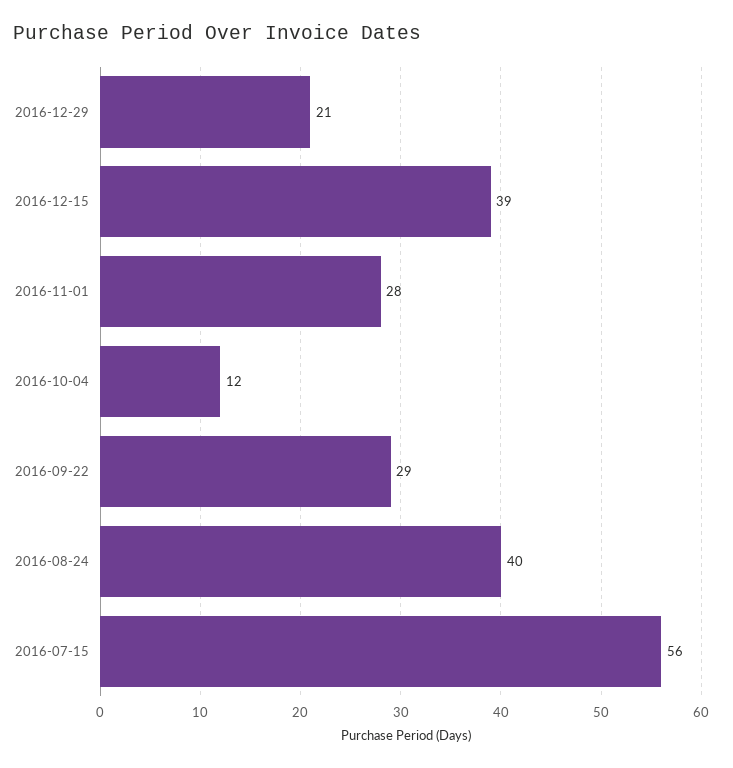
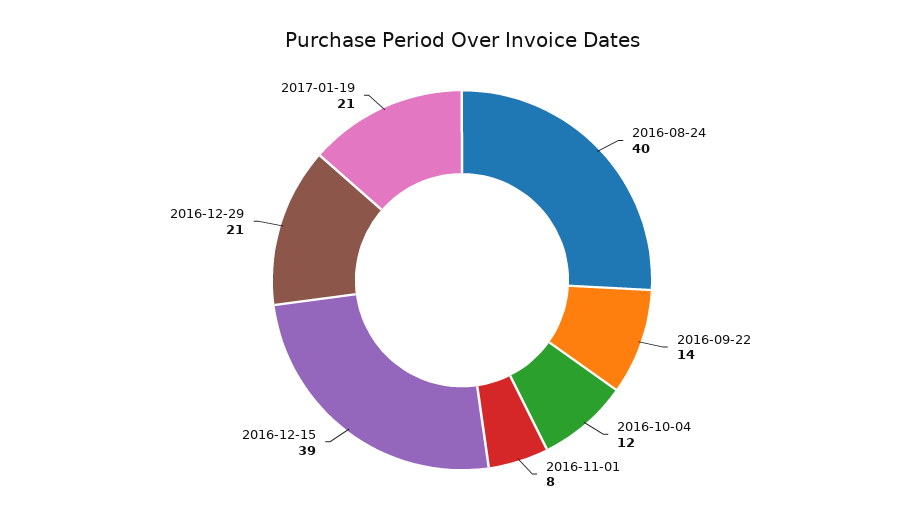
2016-11-01: 28 -> 8
2016-09-22: 29 -> 14
2016-07-15: 56 -> none
2017-01-19: none -> 21

